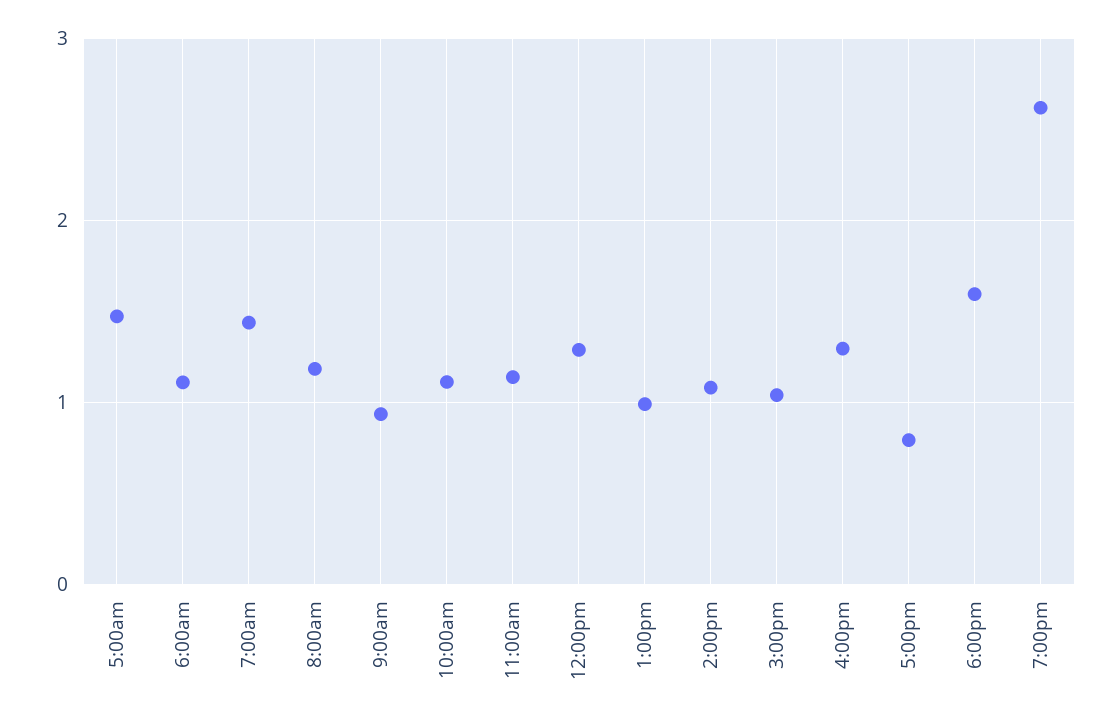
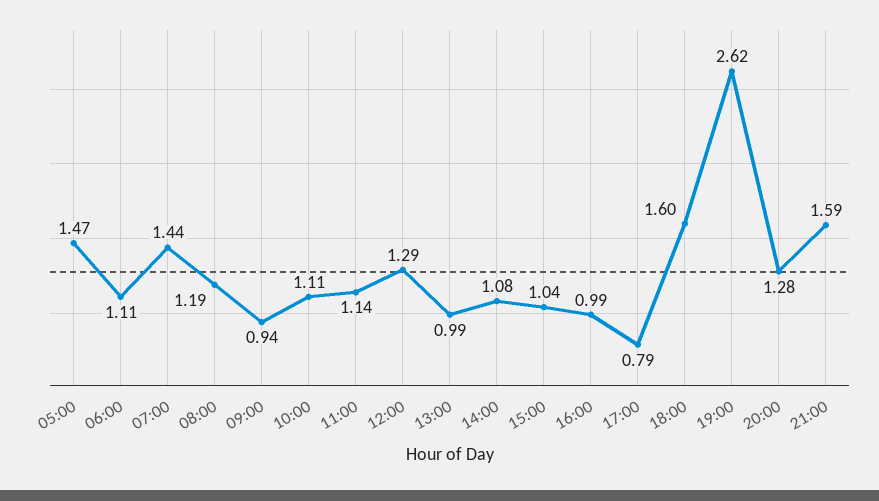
4:00pm: 1.3 -> 0.99
20:00: none -> 1.28
21:00: none -> 1.59

